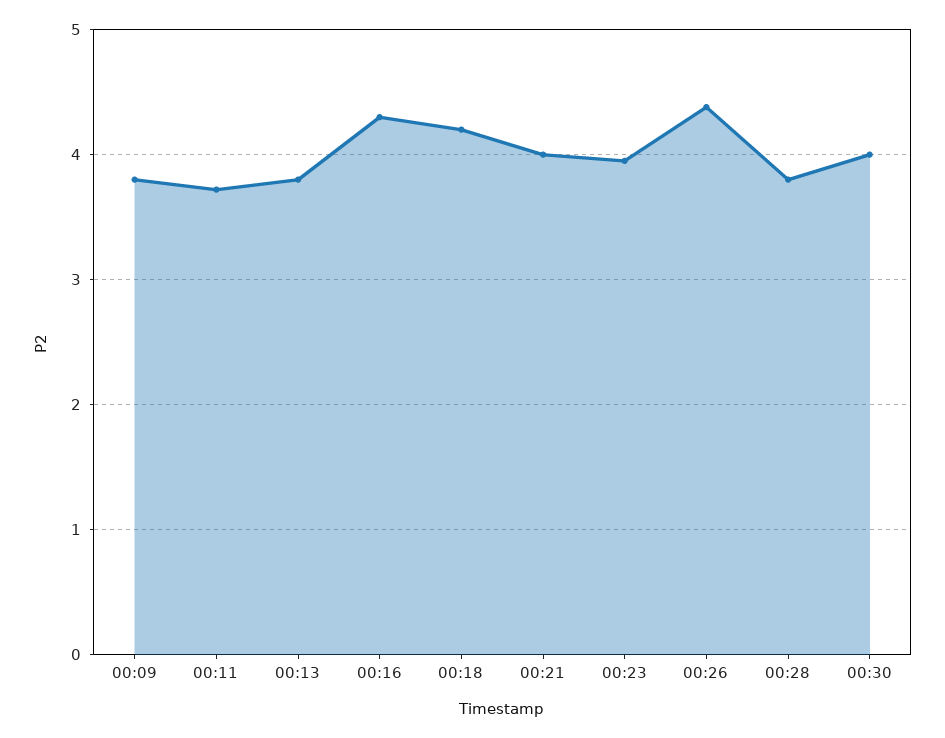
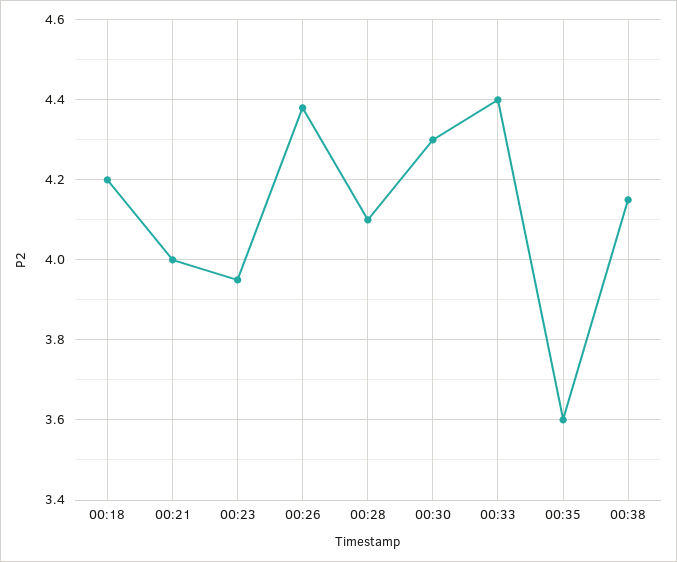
00:09: 3.8 -> none
00:11: 3.7 -> none
00:13: 3.8 -> none
00:16: 4.3 -> none
00:28: 3.8 -> 4.1
00:30: 4 -> 4.3
00:33: none -> 4.4
00:35: none -> 3.6
00:38: none -> 4.15

